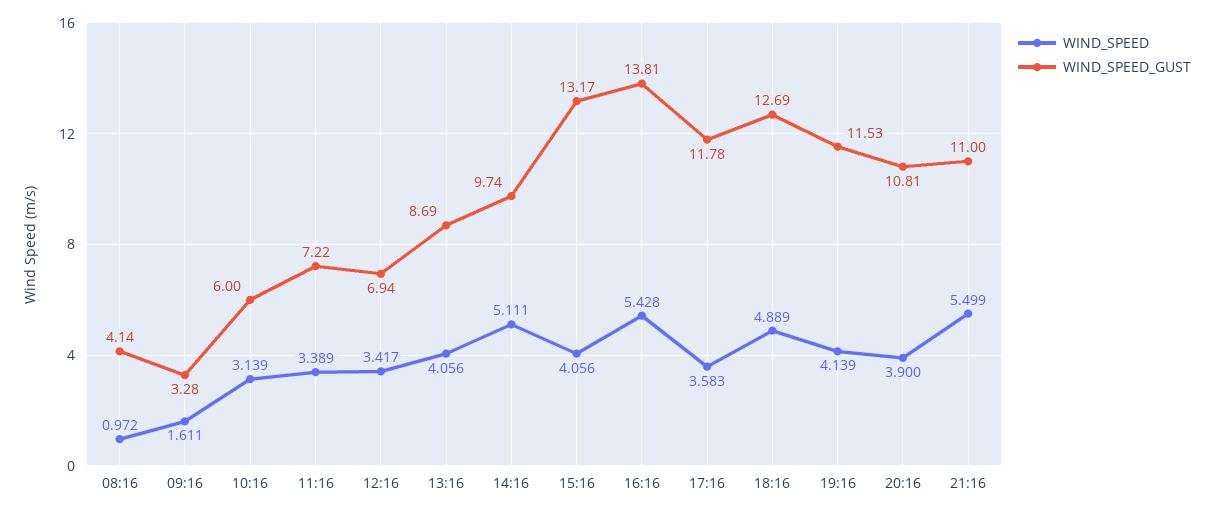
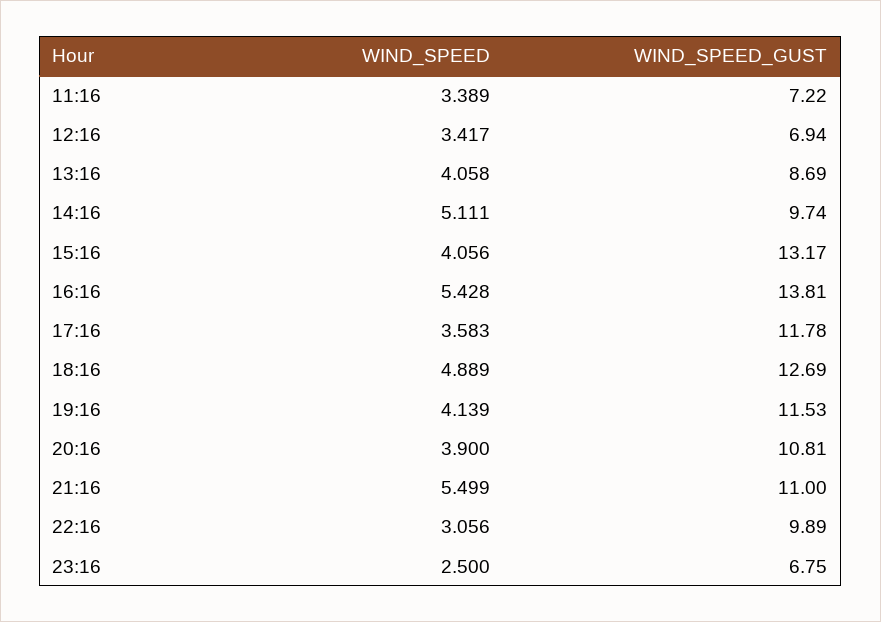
WIND_SPEED, 08:16: 0.972 -> none
WIND_SPEED_GUST, 08:16: 4.14 -> none
WIND_SPEED, 09:16: 1.611 -> none
WIND_SPEED_GUST, 09:16: 3.28 -> none
WIND_SPEED, 10:16: 3.139 -> none
WIND_SPEED_GUST, 10:16: 6 -> none
WIND_SPEED, 13:16: 4.056 -> 4.058
WIND_SPEED, 22:16: none -> 3.056
WIND_SPEED_GUST, 22:16: none -> 9.89
WIND_SPEED, 23:16: none -> 2.5
WIND_SPEED_GUST, 23:16: none -> 6.75

